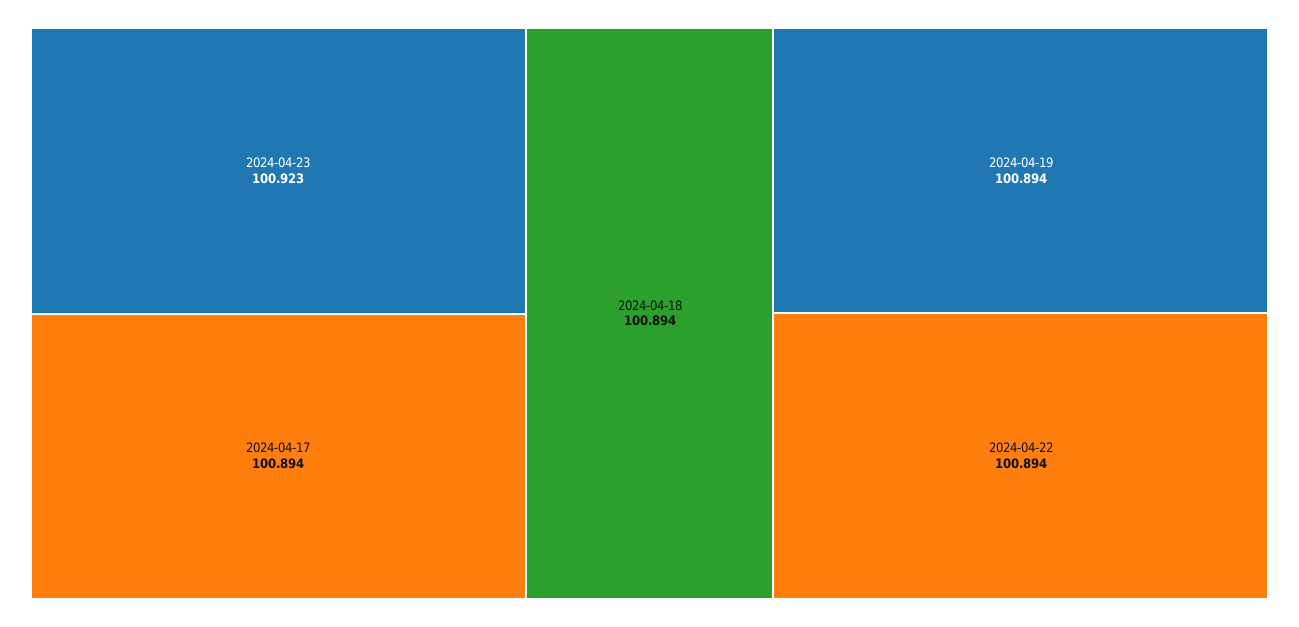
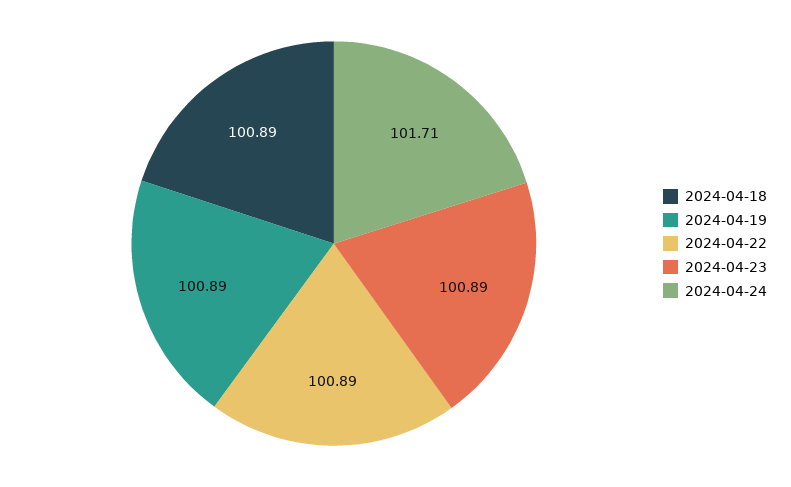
2024-04-23: 100.923 -> 100.89
2024-04-17: 100.894 -> none
2024-04-24: none -> 101.71

